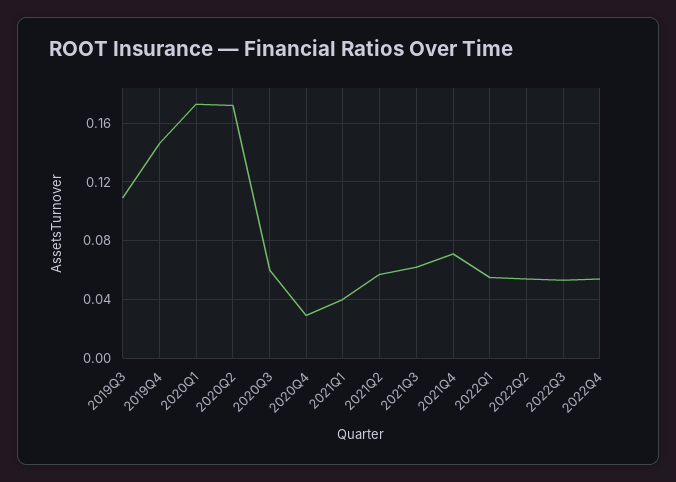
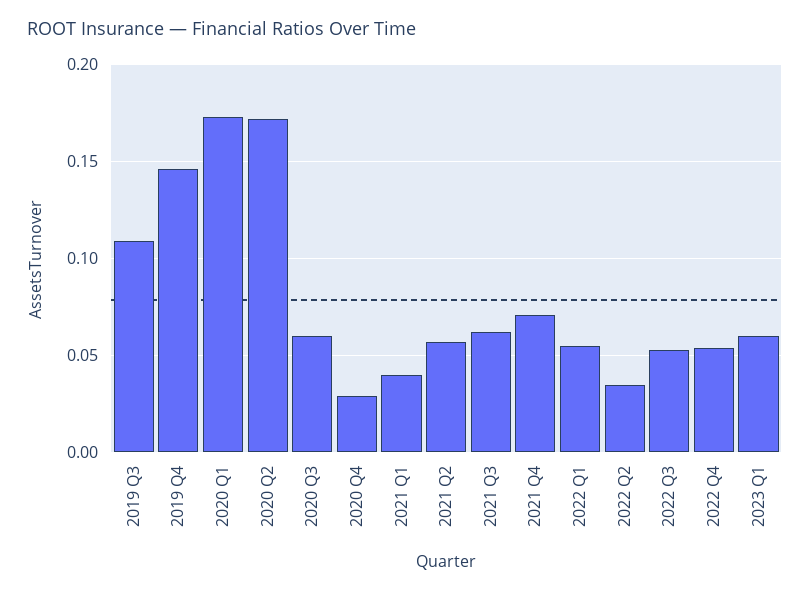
2022Q2: 0.055 -> 0.035
2023 Q1: none -> 0.06

